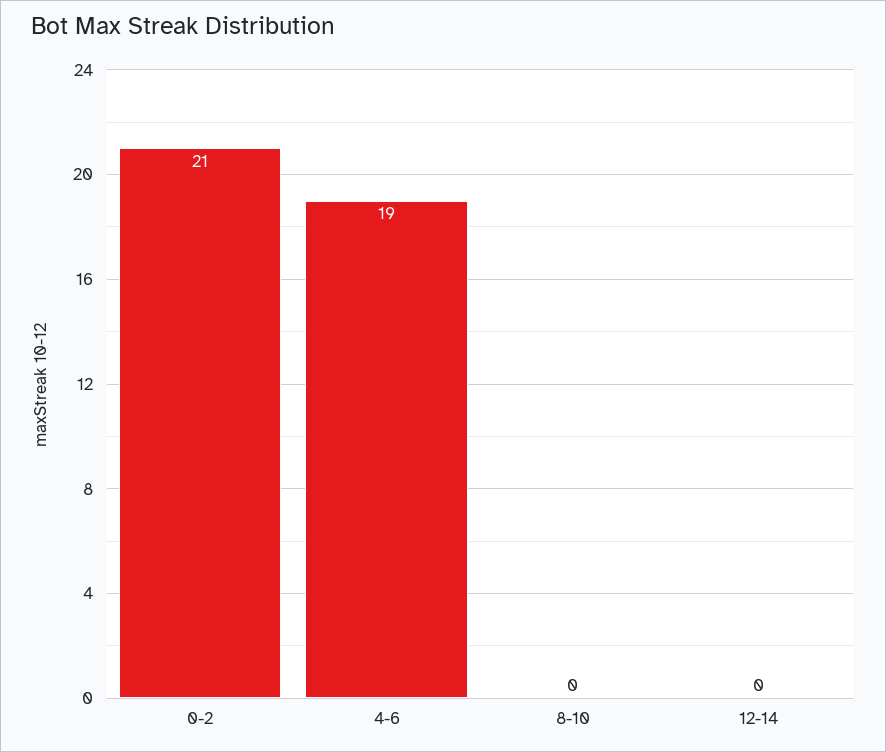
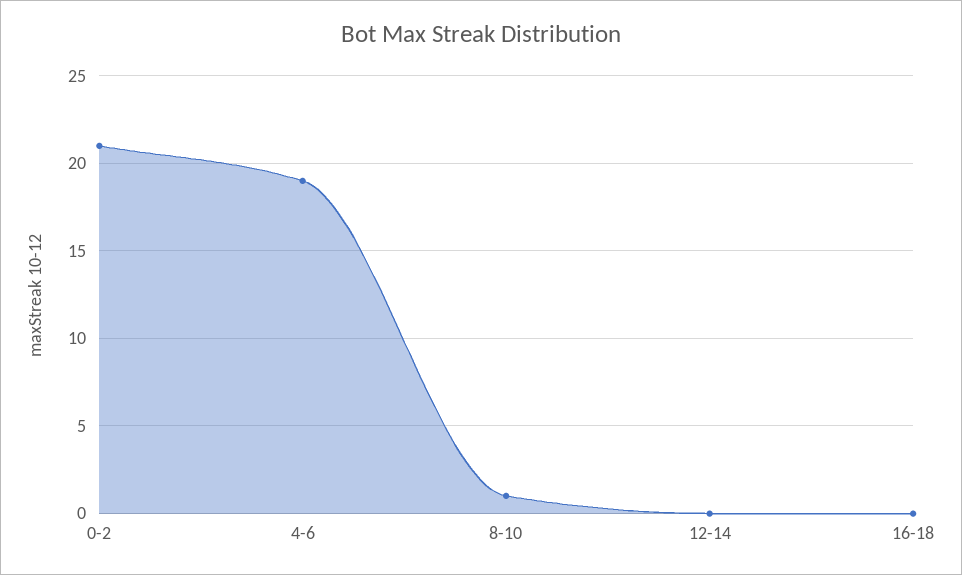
8-10: 0 -> 1
16-18: none -> 0

